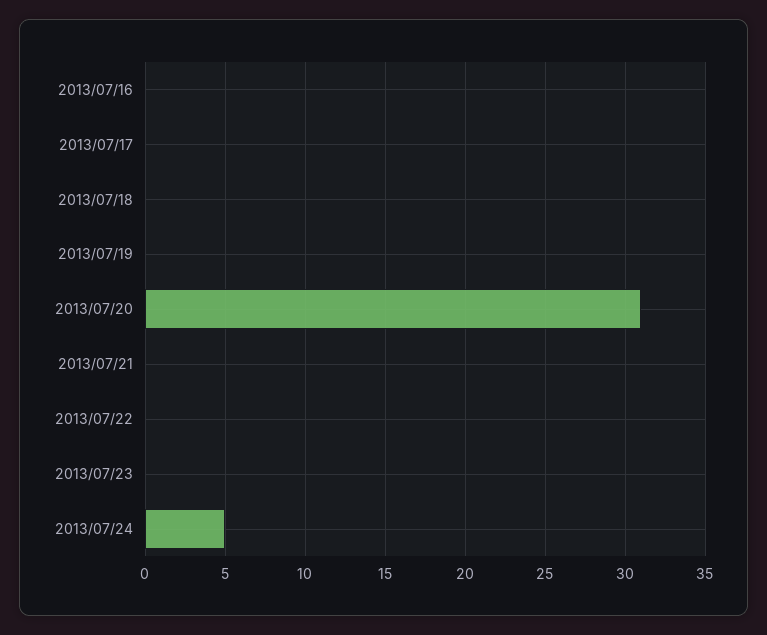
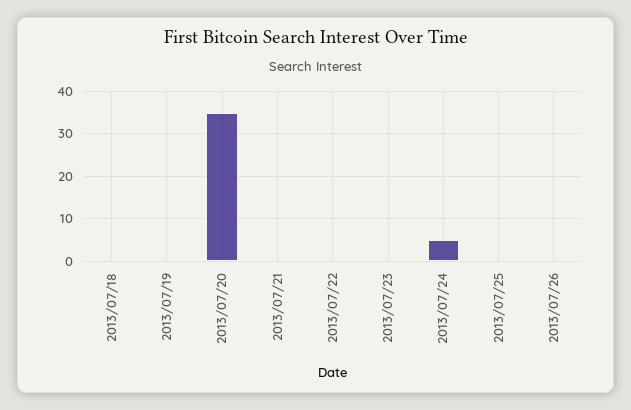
2013/07/16: 0 -> none
2013/07/17: 0 -> none
2013/07/20: 31 -> 35
2013/07/25: none -> 0
2013/07/26: none -> 0

